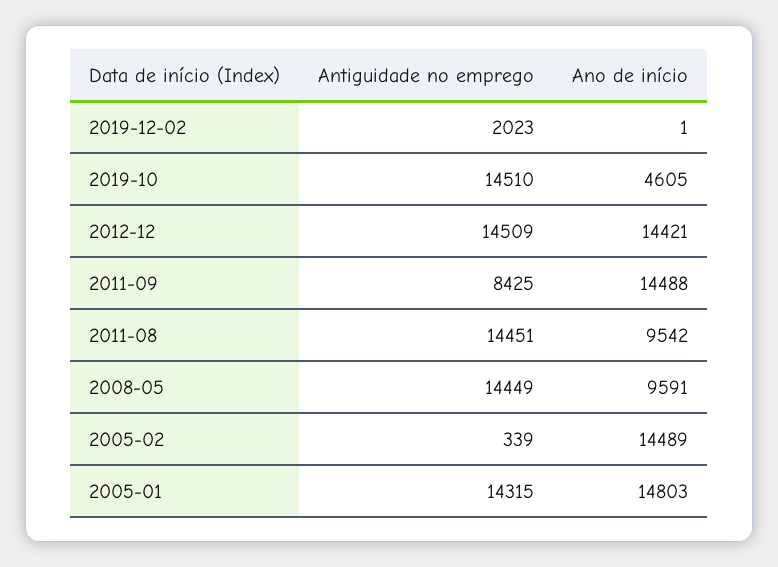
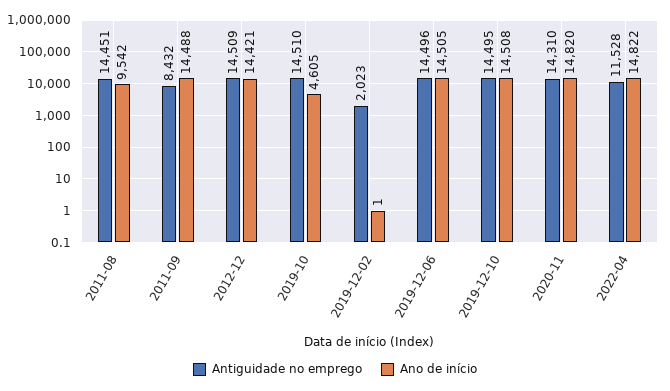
Antiguidade no emprego, 2011-09: 8425 -> 8432
Antiguidade no emprego, 2008-05: 14449 -> none
Ano de início, 2008-05: 9591 -> none
Antiguidade no emprego, 2005-02: 339 -> none
Ano de início, 2005-02: 14489 -> none
Antiguidade no emprego, 2005-01: 14315 -> none
Ano de início, 2005-01: 14803 -> none
Antiguidade no emprego, 2019-12-06: none -> 14496
Ano de início, 2019-12-06: none -> 14505
Antiguidade no emprego, 2019-12-10: none -> 14495
Ano de início, 2019-12-10: none -> 14508
Antiguidade no emprego, 2020-11: none -> 14310
Ano de início, 2020-11: none -> 14820
Antiguidade no emprego, 2022-04: none -> 11528
Ano de início, 2022-04: none -> 14822

